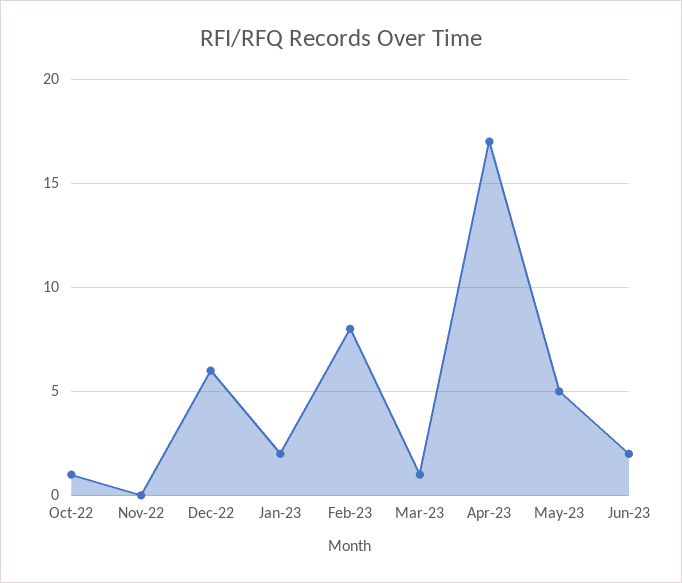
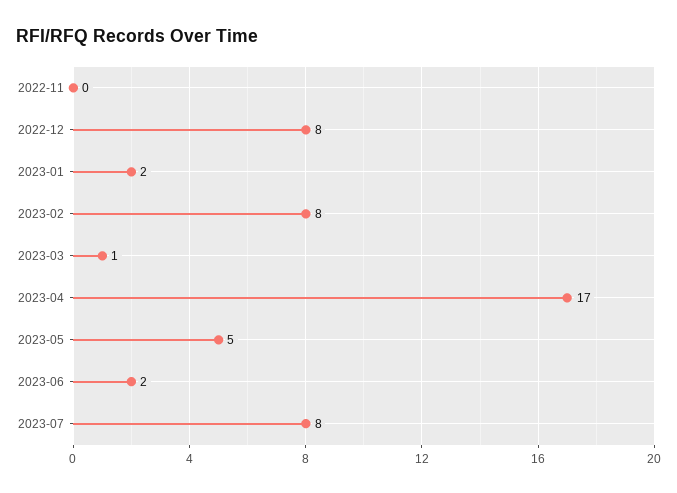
Oct-22: 1 -> none
Dec-22: 6 -> 8
2023-07: none -> 8

